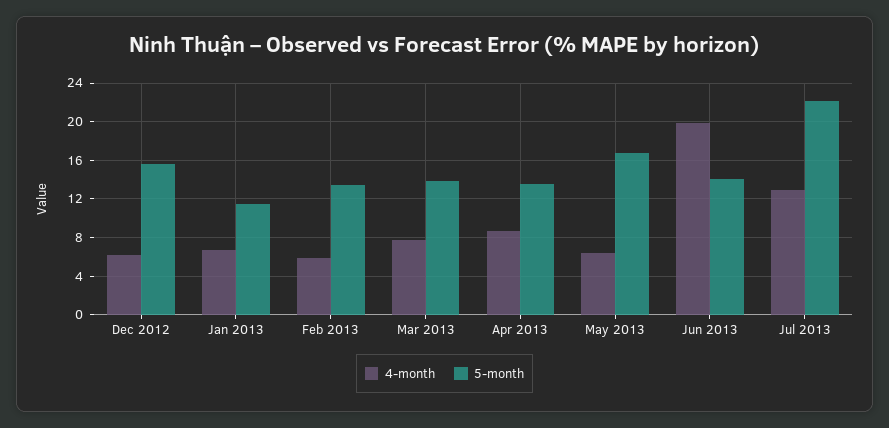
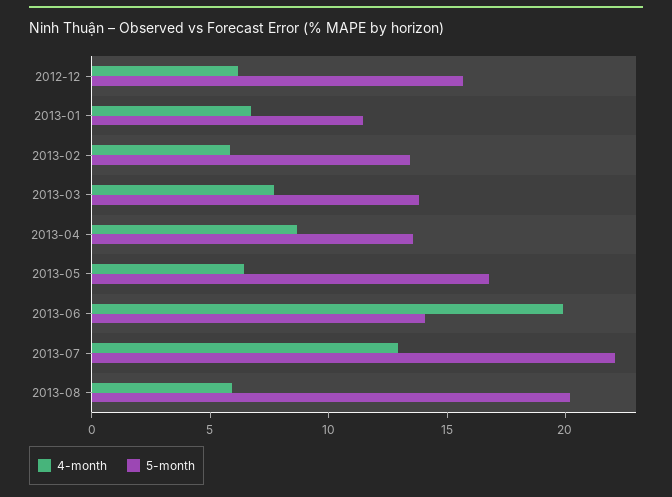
4-month, 2013-08: none -> 6
5-month, 2013-08: none -> 20

